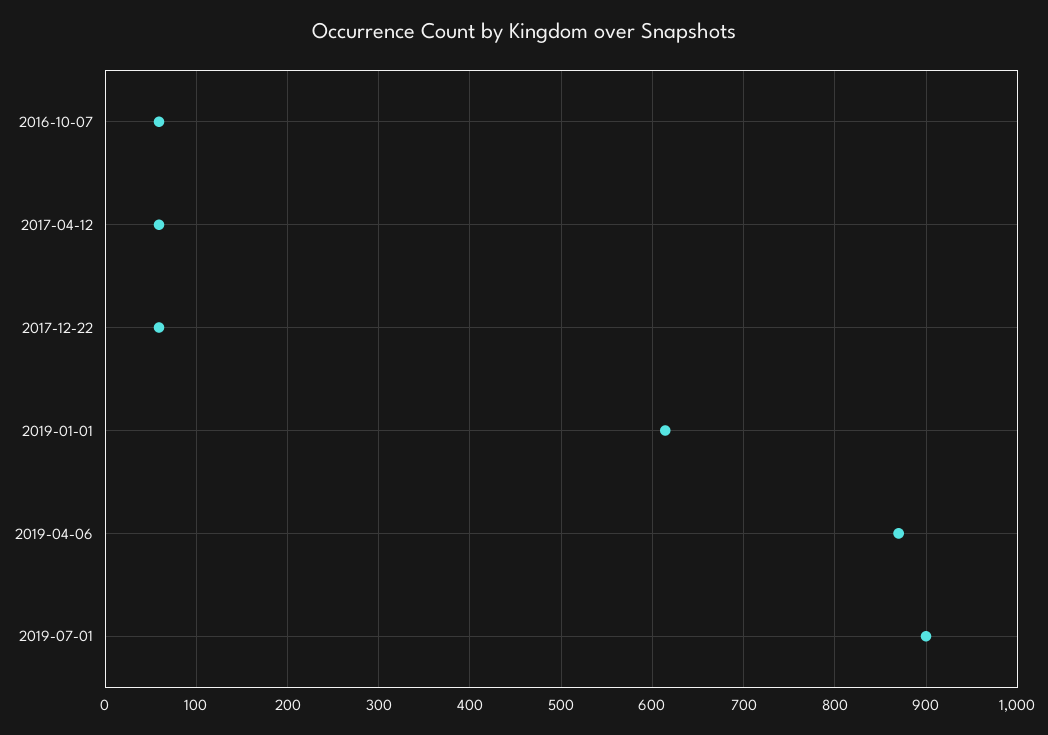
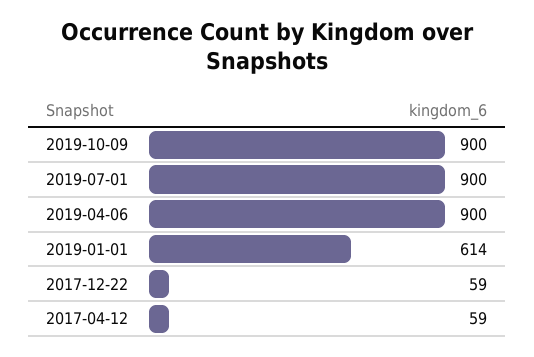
2016-10-07: 60 -> none
2019-04-06: 870 -> 900
2019-10-09: none -> 900

